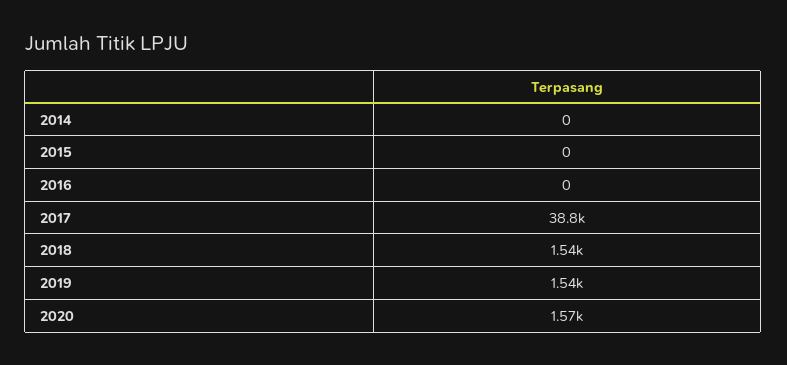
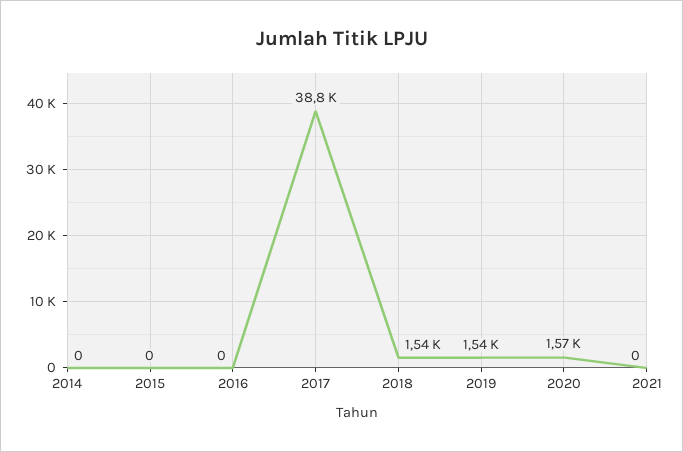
2021: none -> 0

